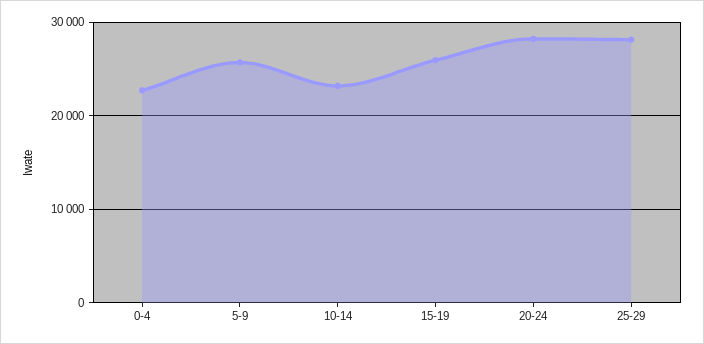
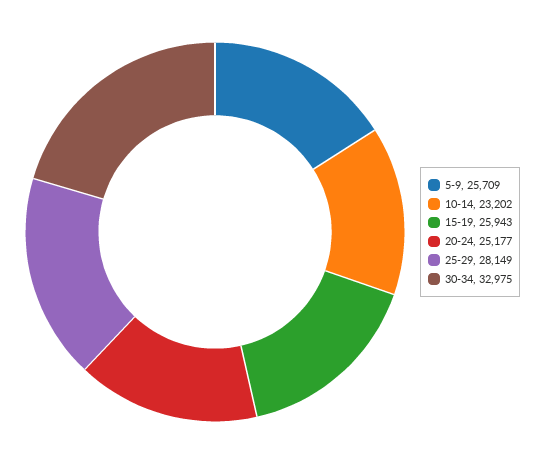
0-4: 23000 -> none
20-24: 28000 -> 25177
30-34: none -> 32975

